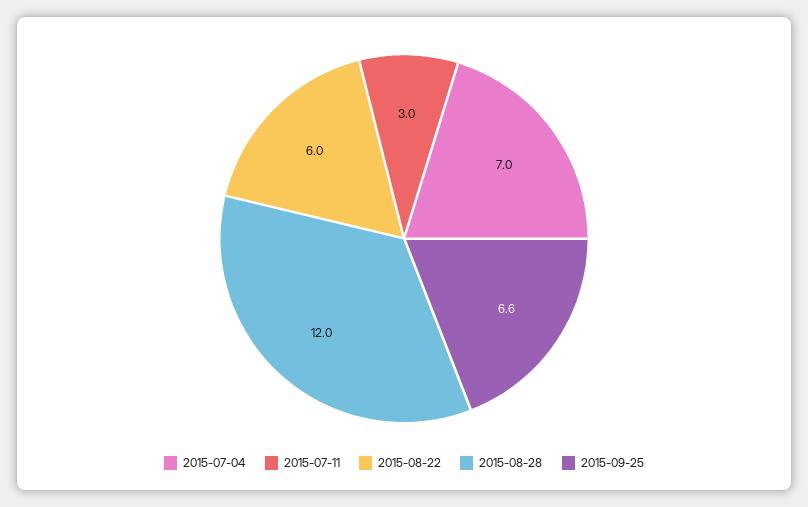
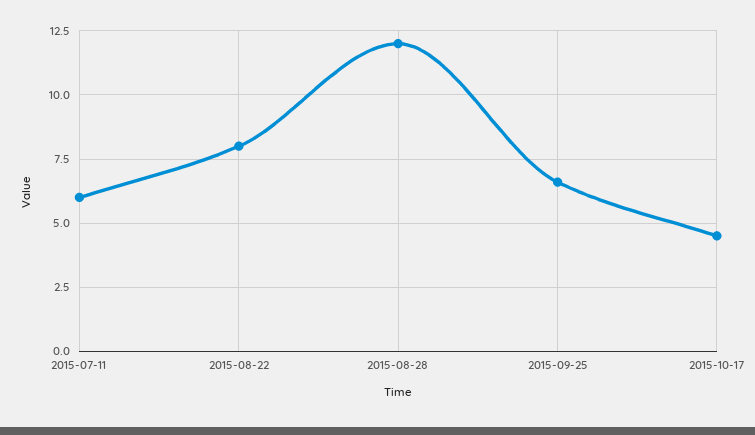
2015-07-04: 7 -> none
2015-07-11: 3 -> 6
2015-08-22: 6 -> 8
2015-10-17: none -> 4.5

